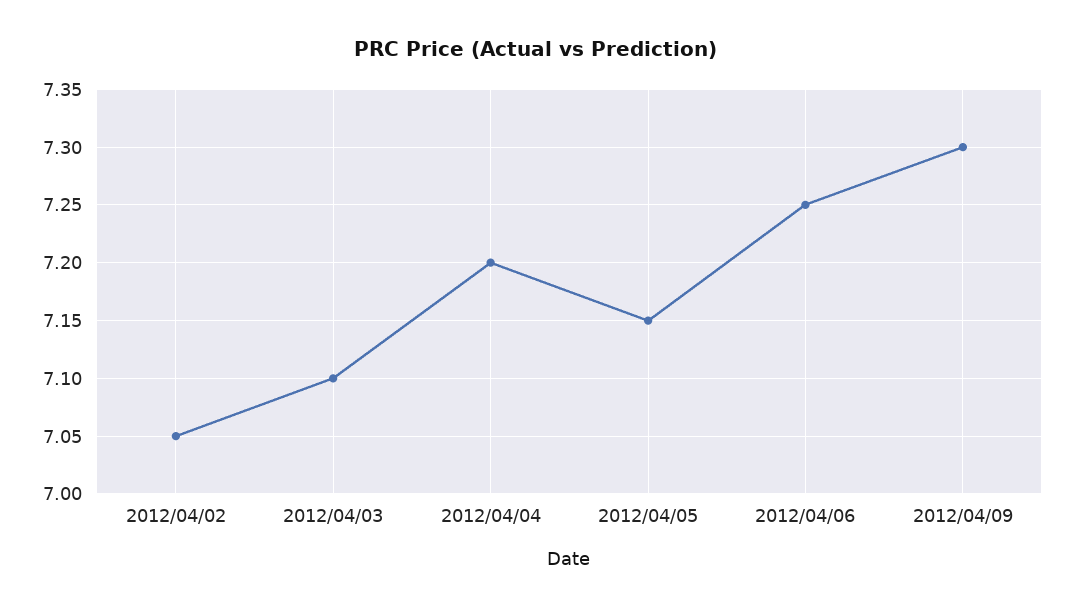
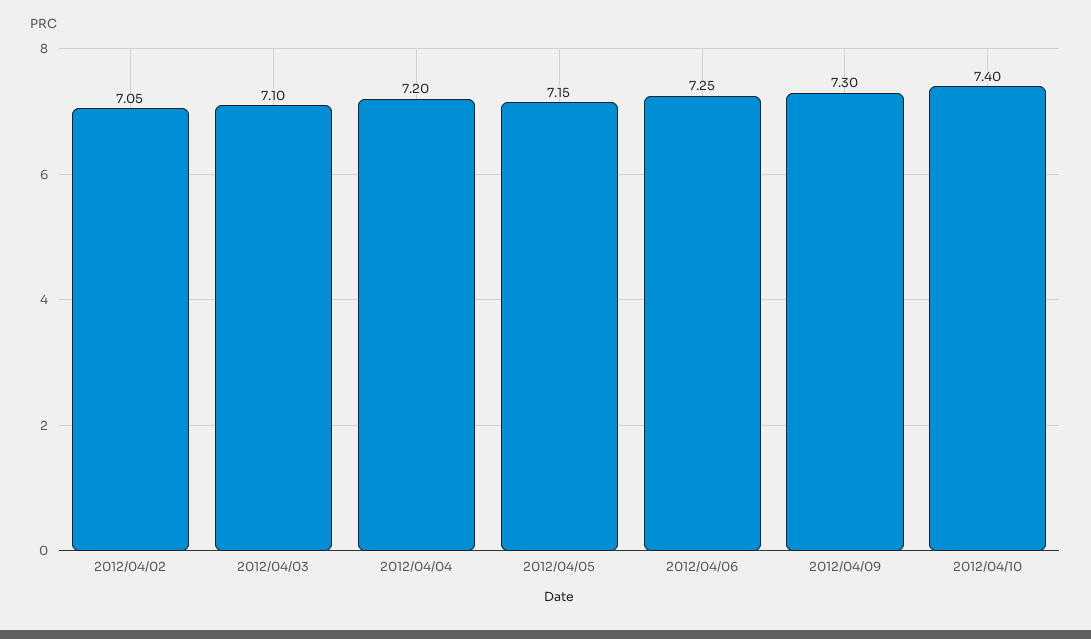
2012/04/10: none -> 7.4

